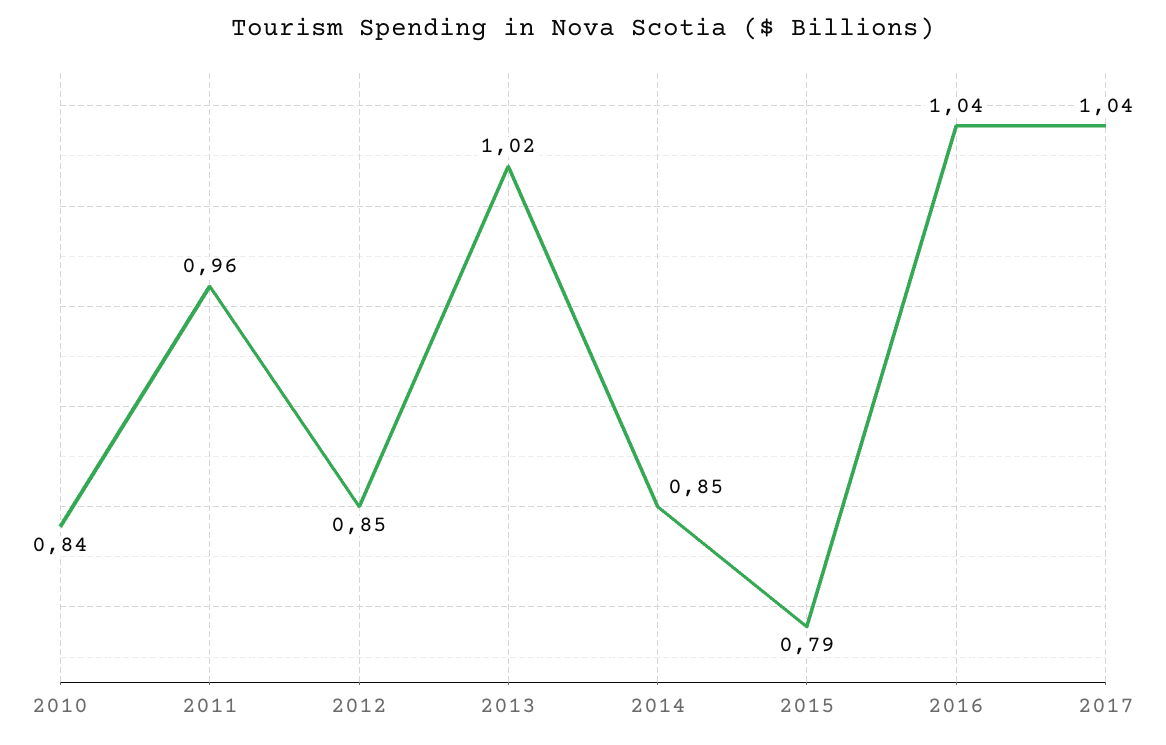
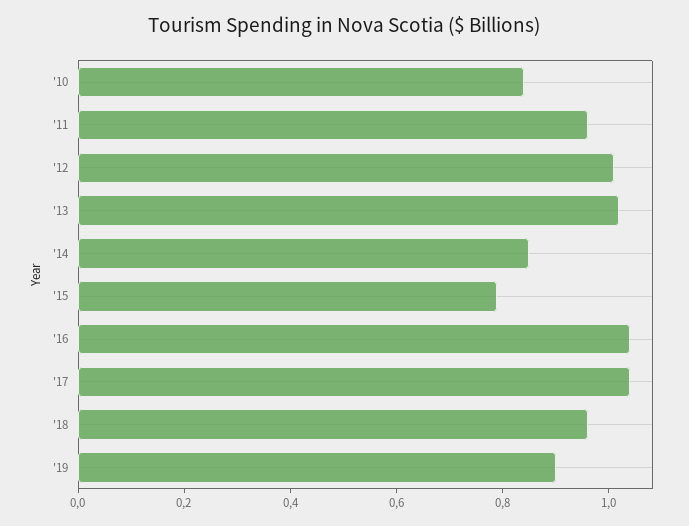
2012: 0.85 -> 1
'18: none -> 0.95
'19: none -> 0.9

